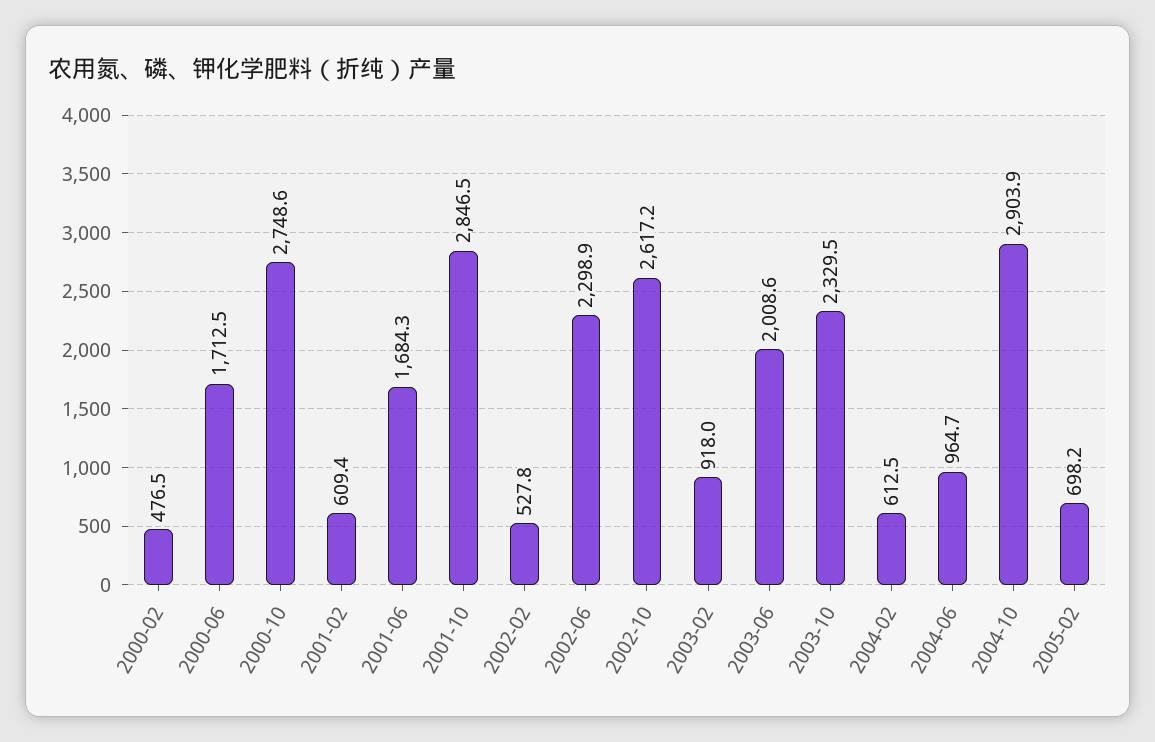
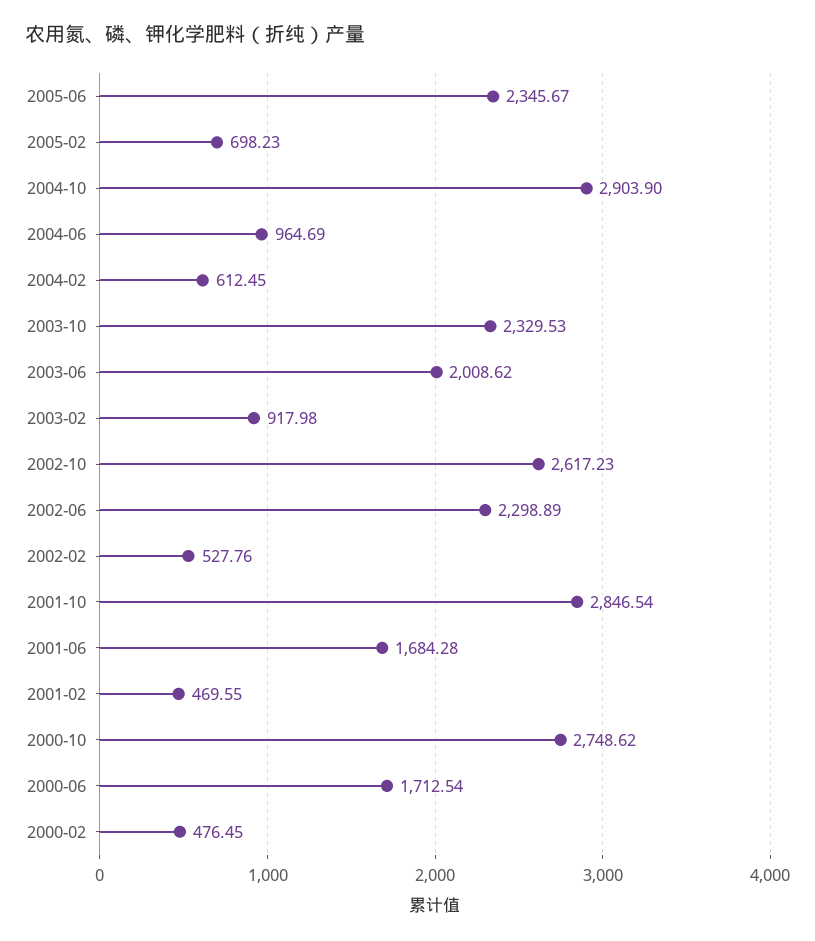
2001-02: 609.4 -> 469.55
2005-06: none -> 2345.67

